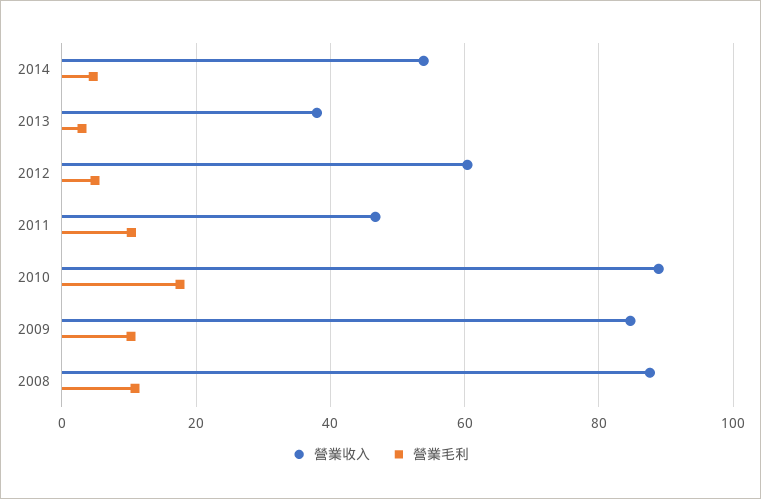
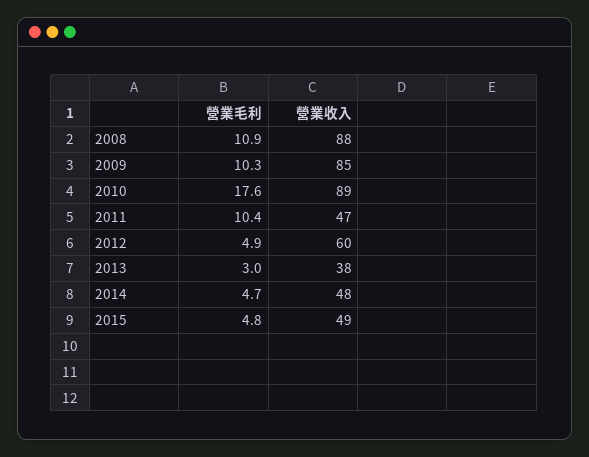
營業收入, 2014: 54 -> 48
營業毛利, 2015: none -> 4.8
營業收入, 2015: none -> 49

